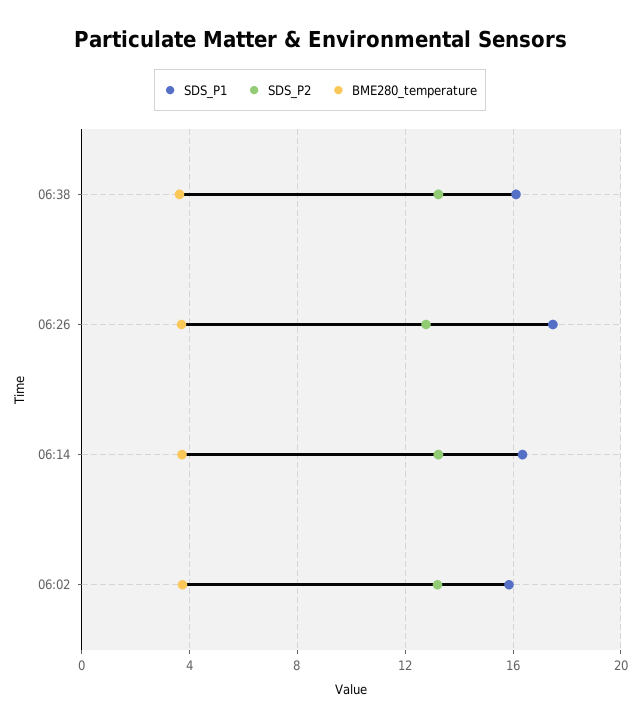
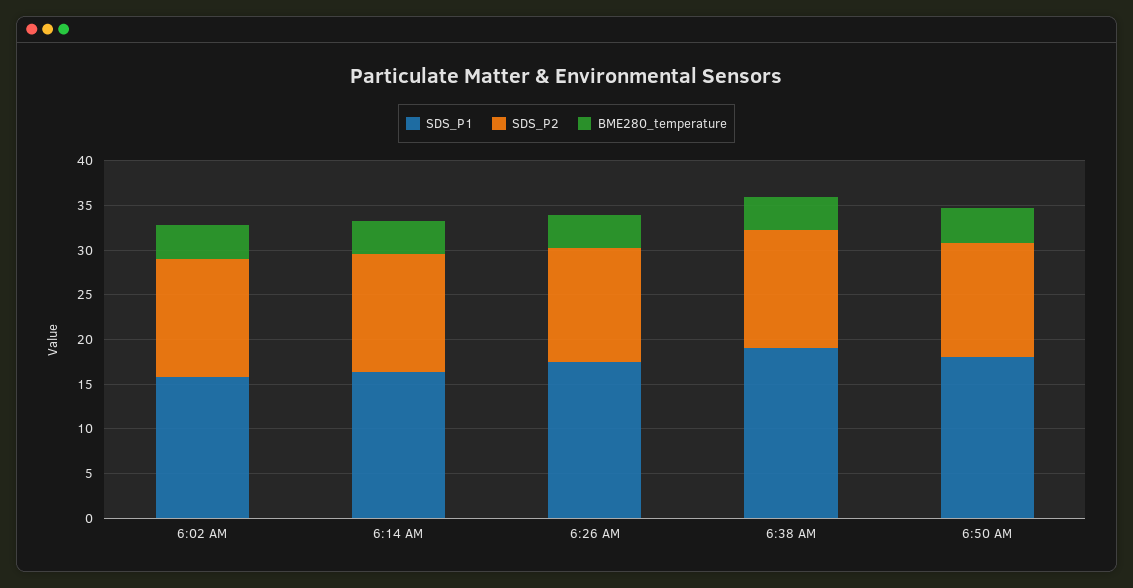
SDS_P1, 06:38: 16 -> 19
SDS_P1, 6:50 AM: none -> 18
SDS_P2, 6:50 AM: none -> 13
BME280_temperature, 6:50 AM: none -> 4

